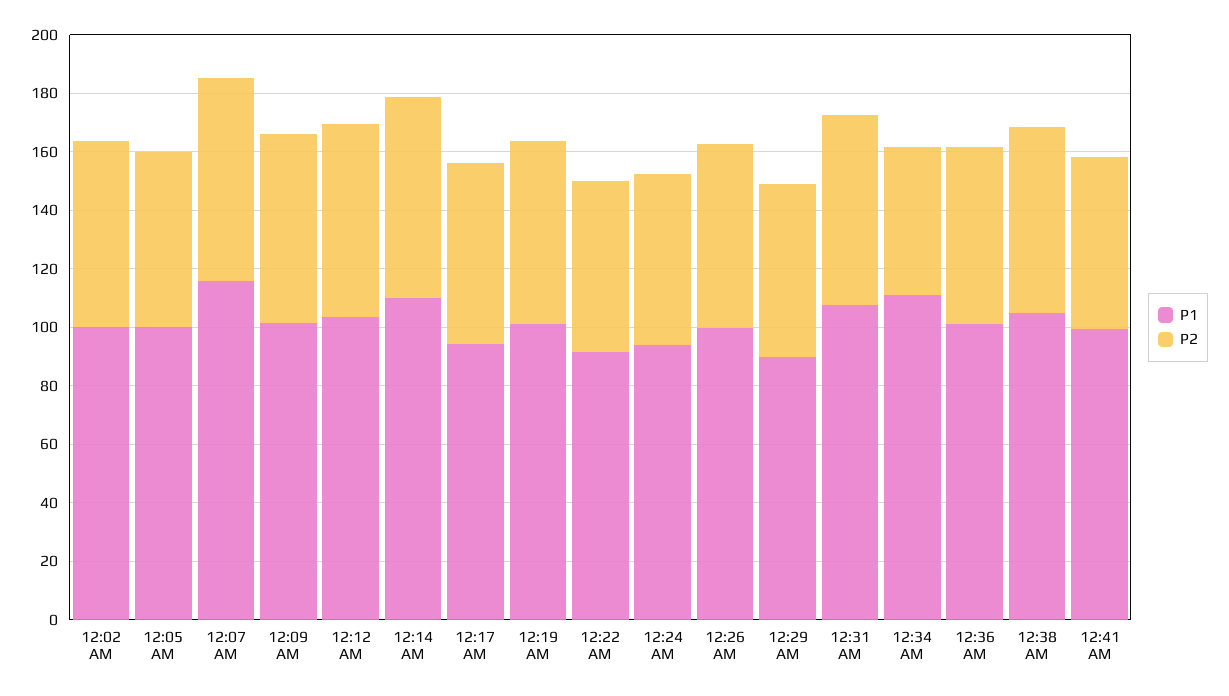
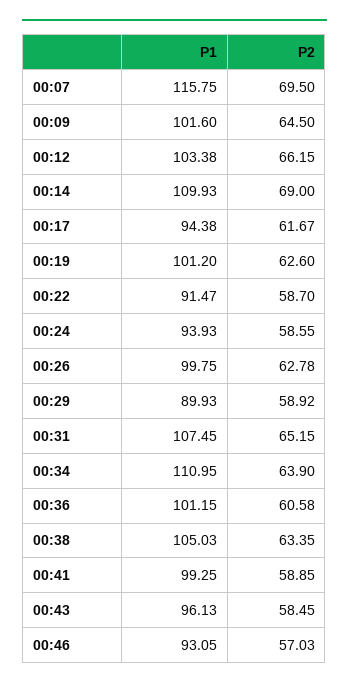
P1, 12:02 AM: 100 -> none
P2, 12:02 AM: 65 -> none
P1, 12:05 AM: 100 -> none
P2, 12:05 AM: 60 -> none
P2, 12:34 AM: 50 -> 63.9
P1, 00:43: none -> 96.13
P2, 00:43: none -> 58.45
P1, 00:46: none -> 93.05
P2, 00:46: none -> 57.03

